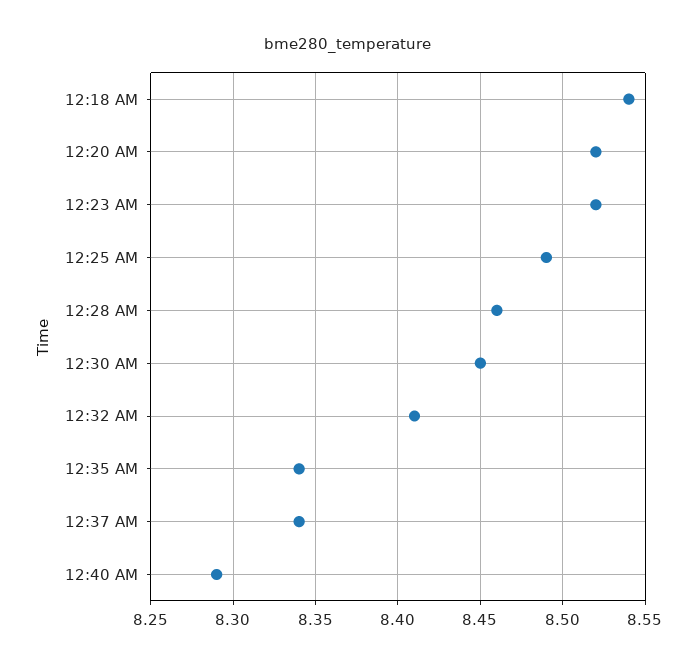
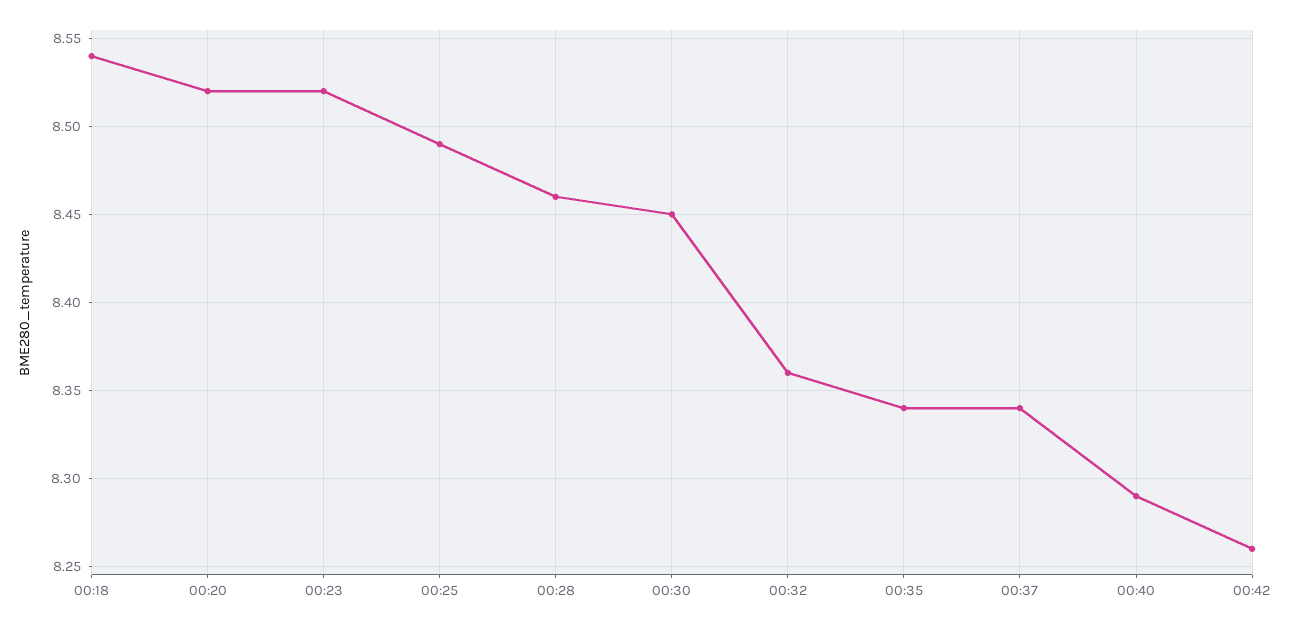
12:32 AM: 8.41 -> 8.36
00:42: none -> 8.26

